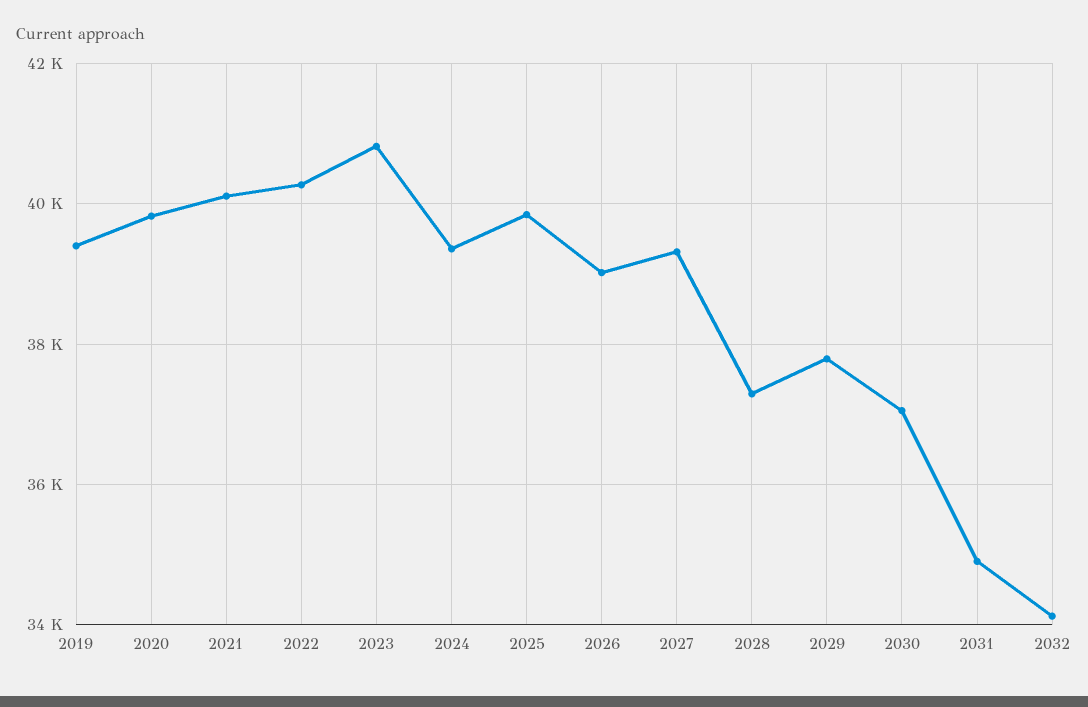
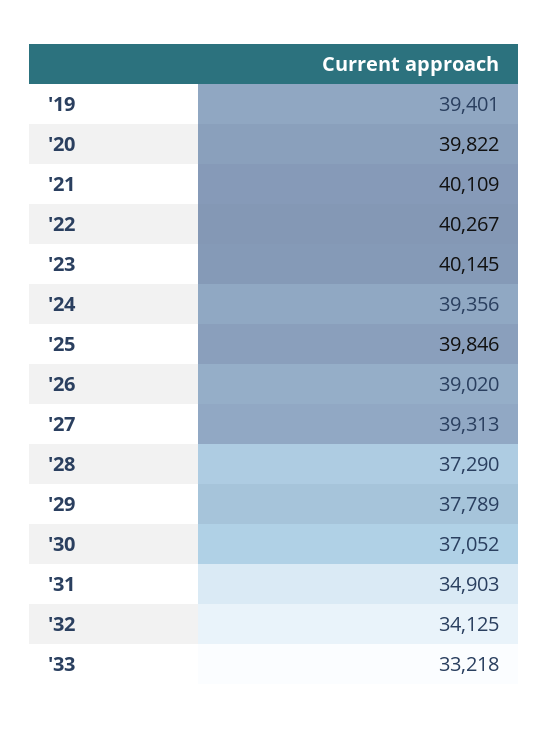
2023: 40800 -> 40145
'33: none -> 33218

